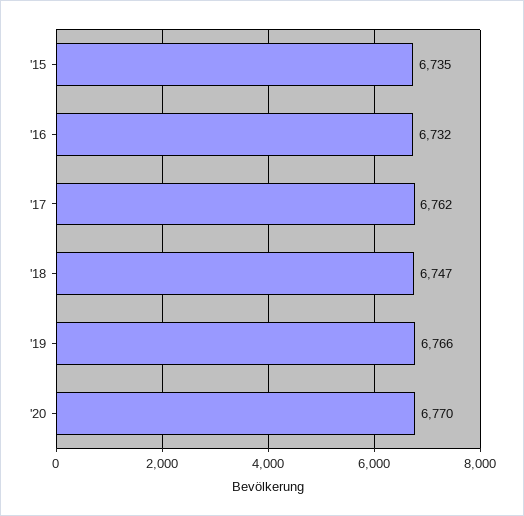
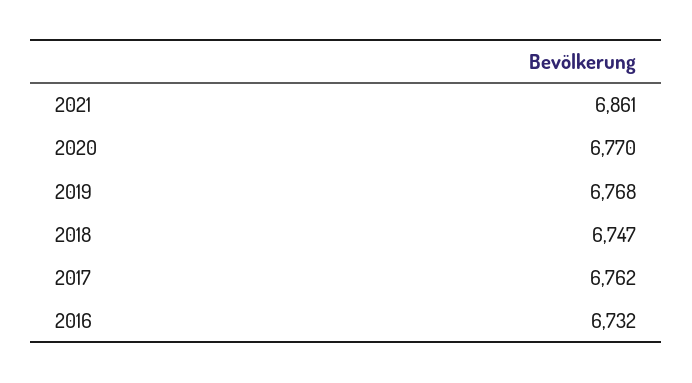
'15: 6735 -> none
'19: 6766 -> 6768
2021: none -> 6861

